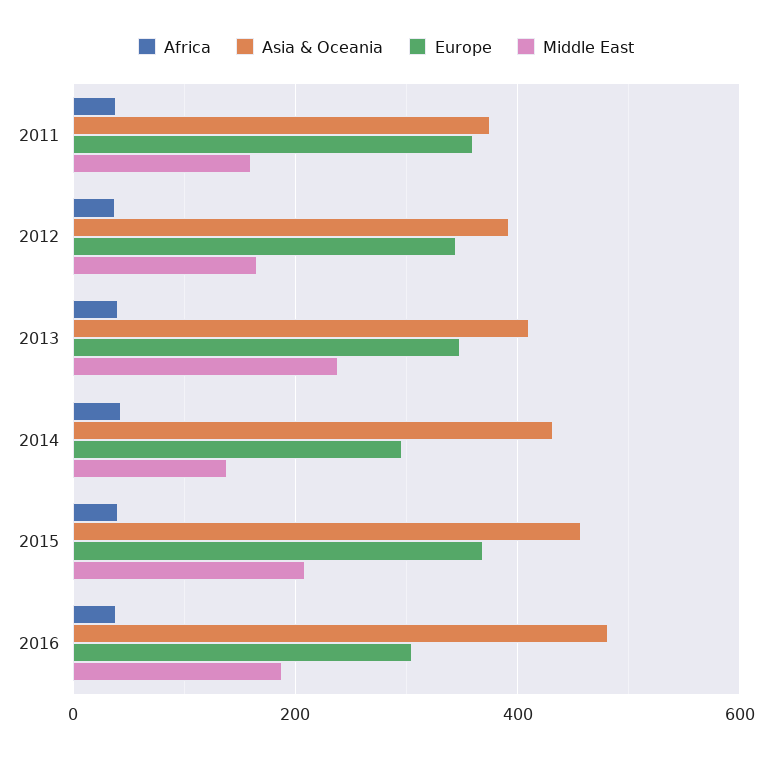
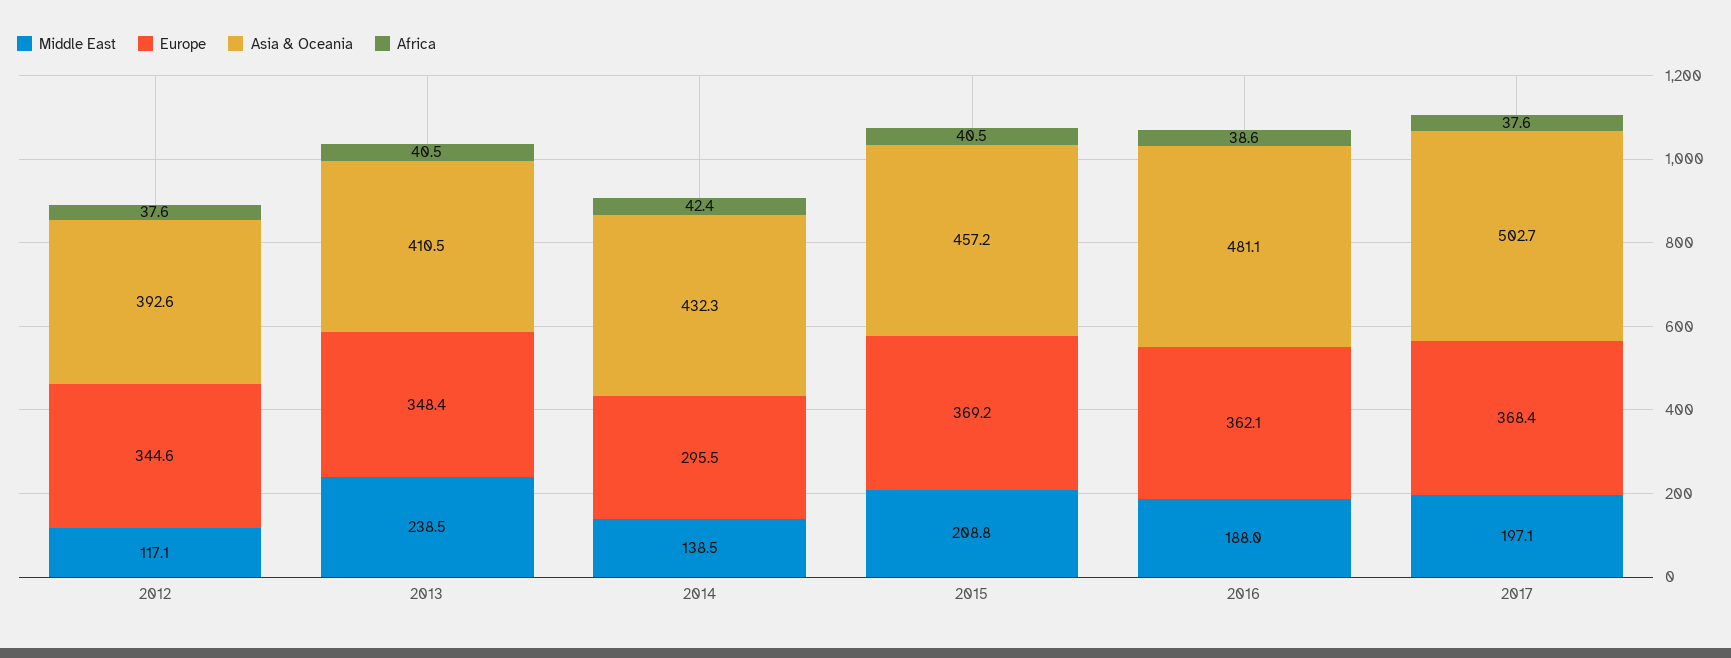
Africa, 2011: 40 -> none
Asia & Oceania, 2011: 380 -> none
Europe, 2011: 360 -> none
Middle East, 2011: 160 -> none
Middle East, 2012: 160 -> 117.1
Europe, 2016: 300 -> 362.1
Middle East, 2017: none -> 197.1
Europe, 2017: none -> 368.4
Asia & Oceania, 2017: none -> 502.7
Africa, 2017: none -> 37.6

